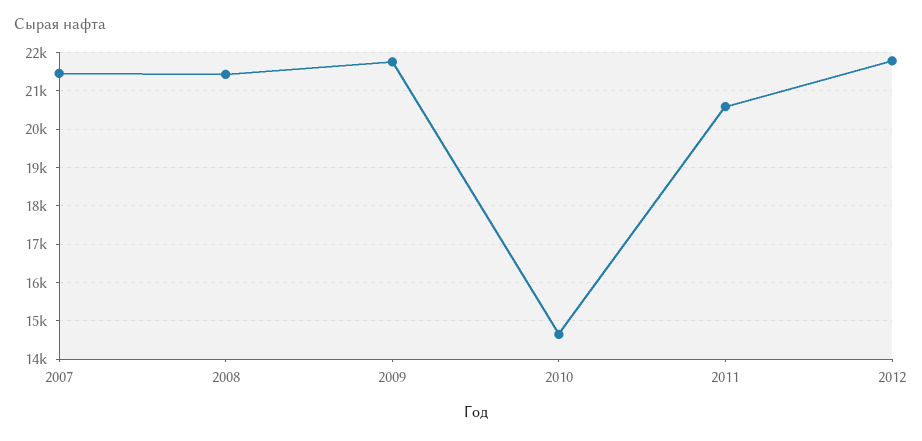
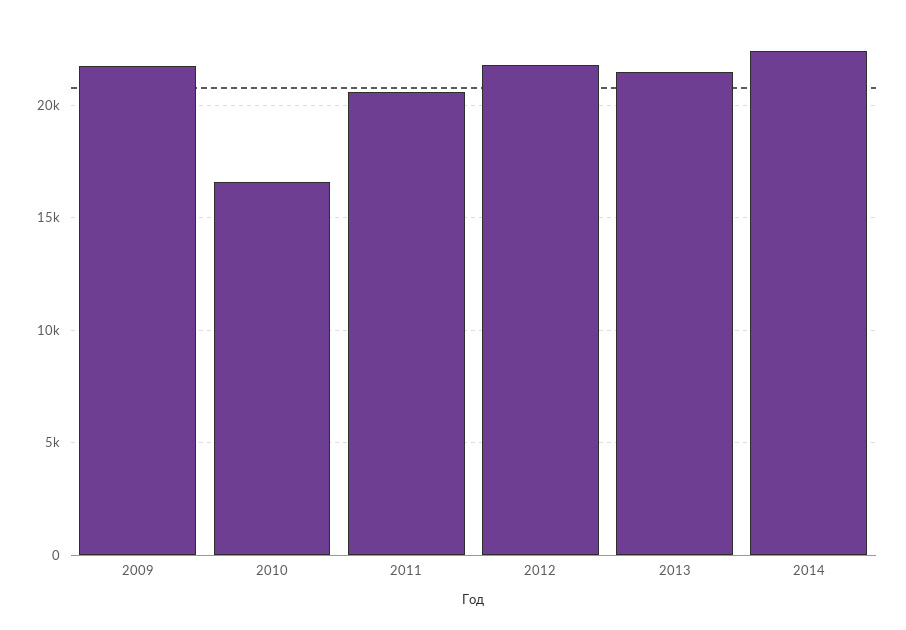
2007: 21400 -> none
2008: 21400 -> none
2010: 14600 -> 16500
2013: none -> 21500
2014: none -> 22500

